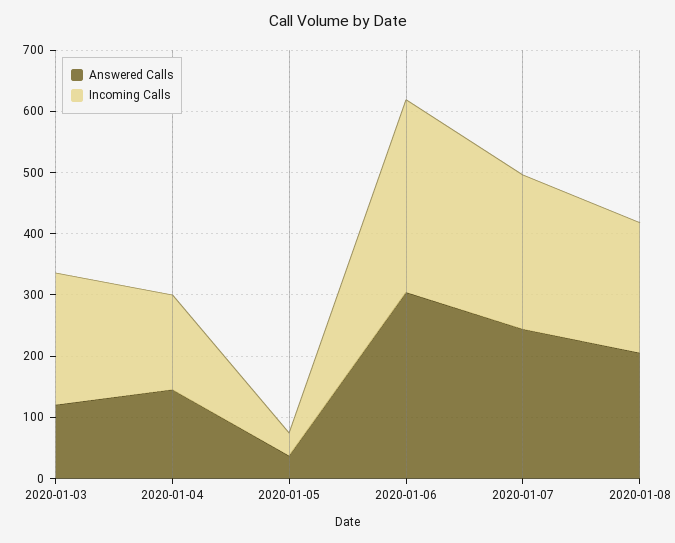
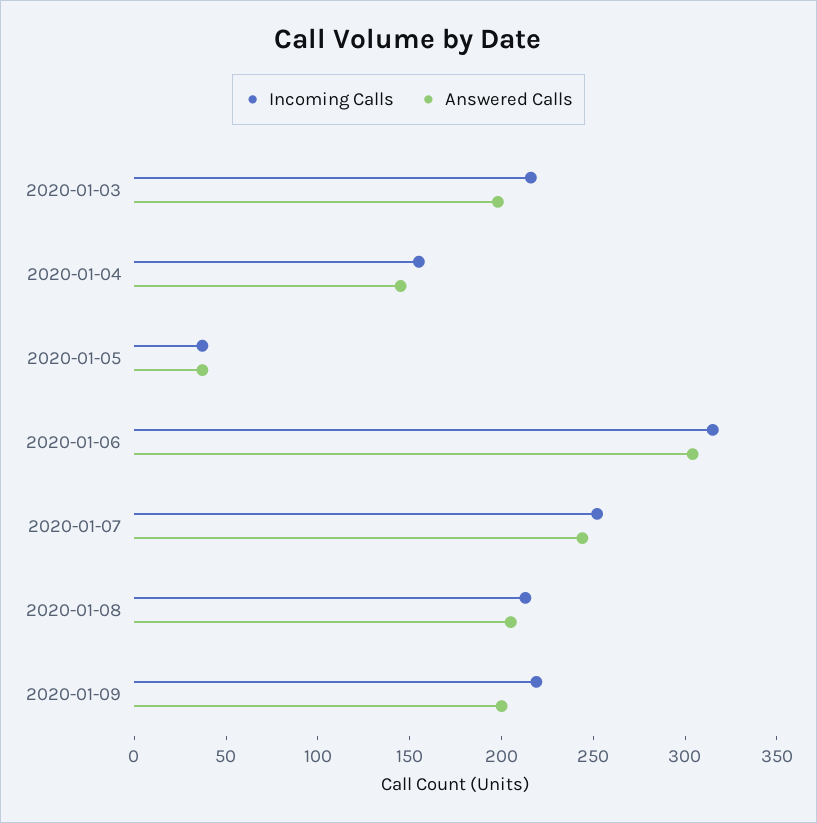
Answered Calls, 2020-01-03: 120 -> 200
Incoming Calls, 2020-01-09: none -> 220
Answered Calls, 2020-01-09: none -> 200

